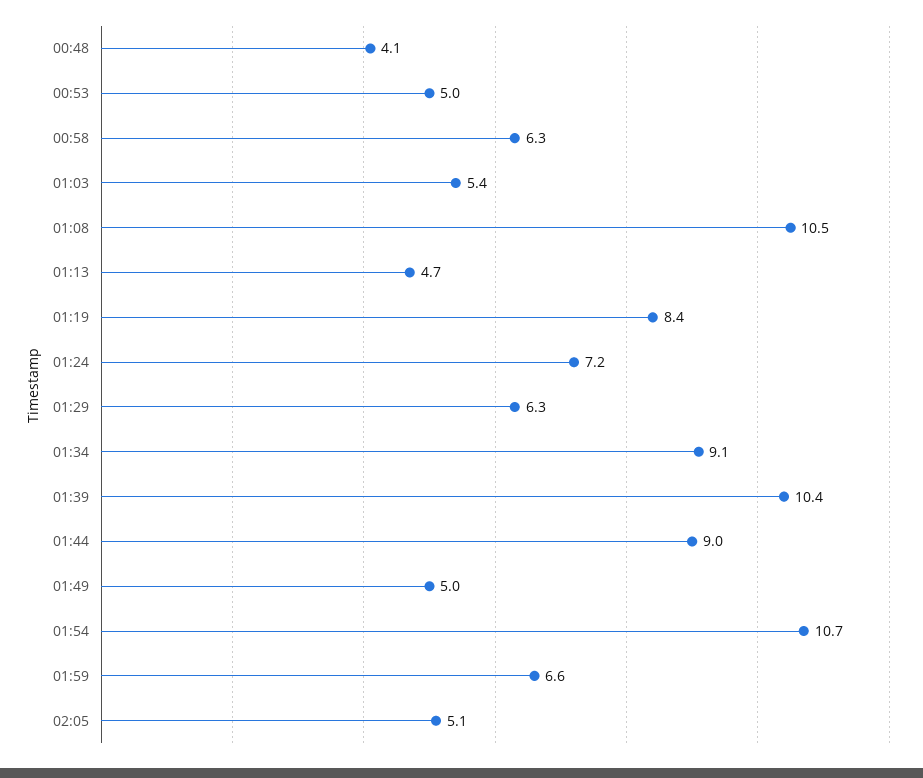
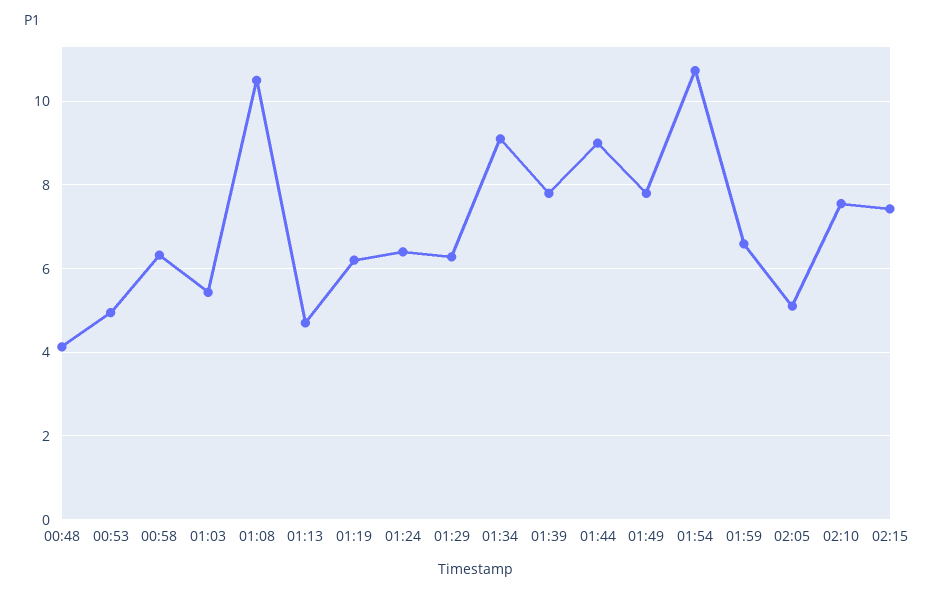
01:19: 8.4 -> 6.2
01:24: 7.2 -> 6.4
01:39: 10.4 -> 7.8
01:49: 5 -> 7.8
02:10: none -> 7.6
02:15: none -> 7.4

